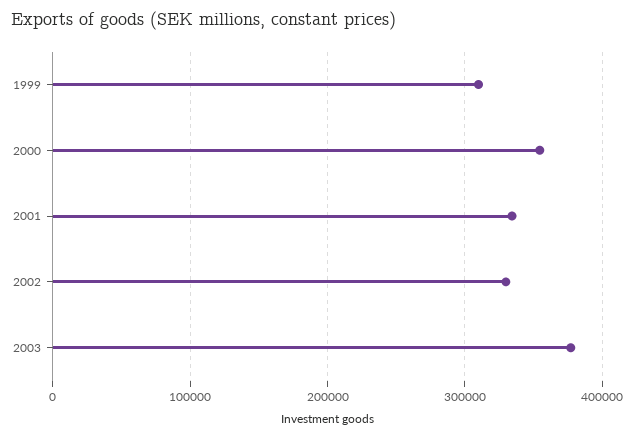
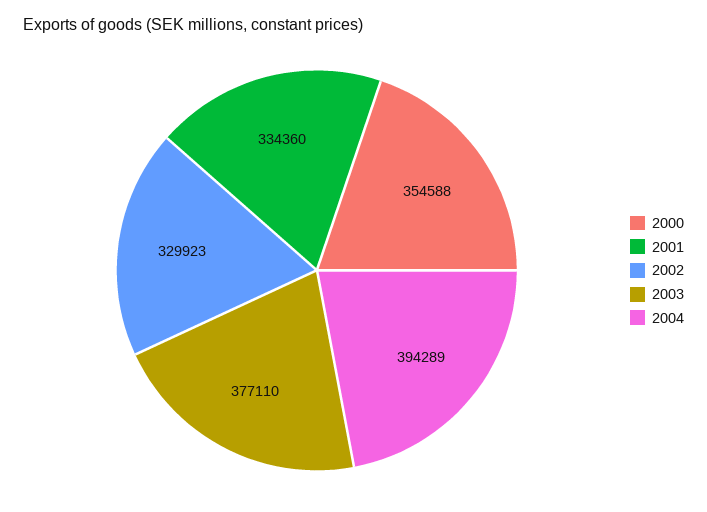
1999: 310000 -> none
2004: none -> 394289

